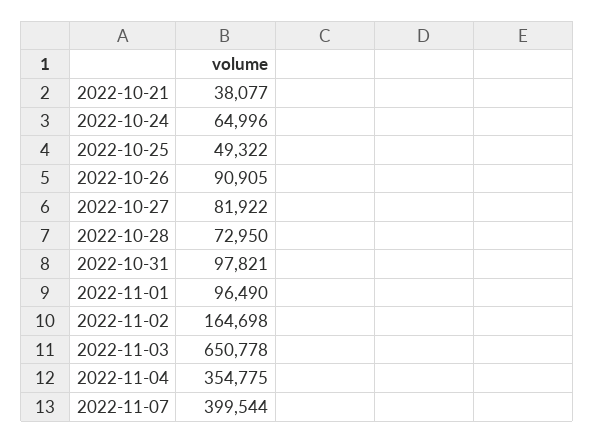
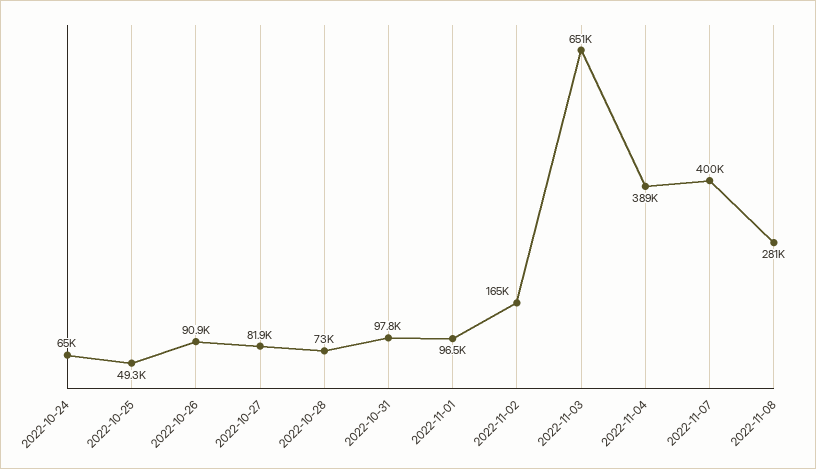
2022-10-21: 38077 -> none
2022-11-04: 354775 -> 389000
2022-11-08: none -> 281000

